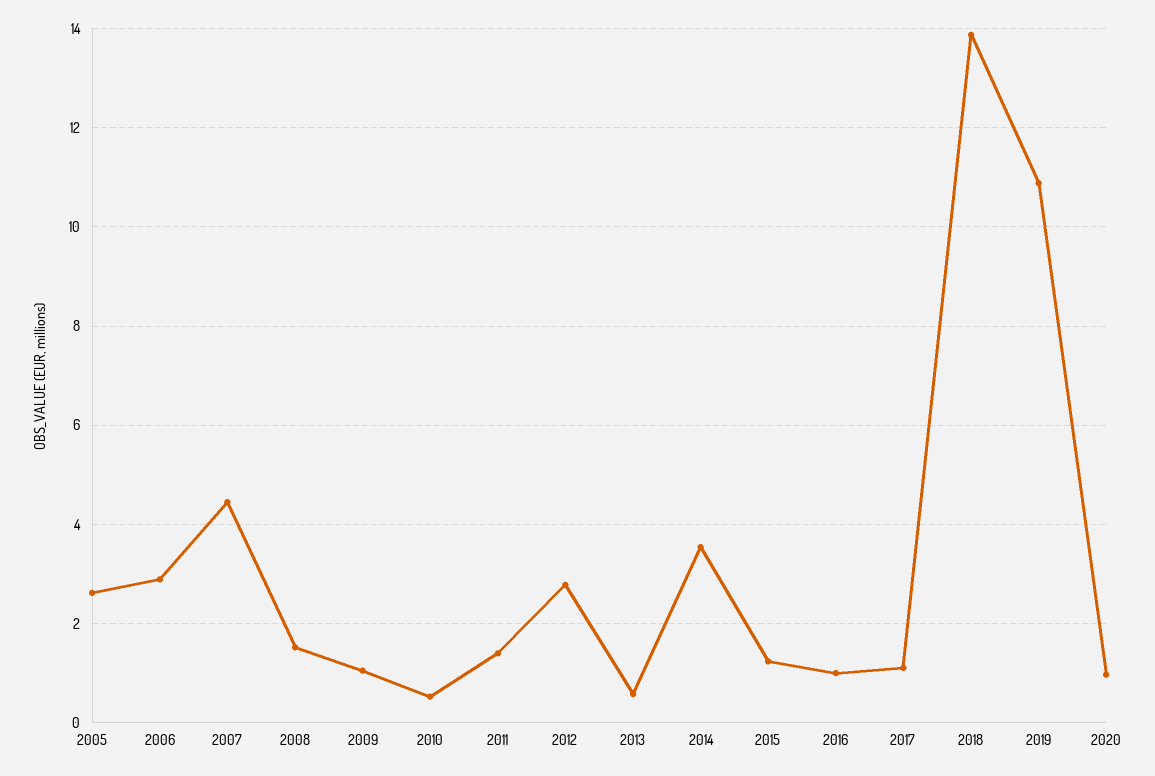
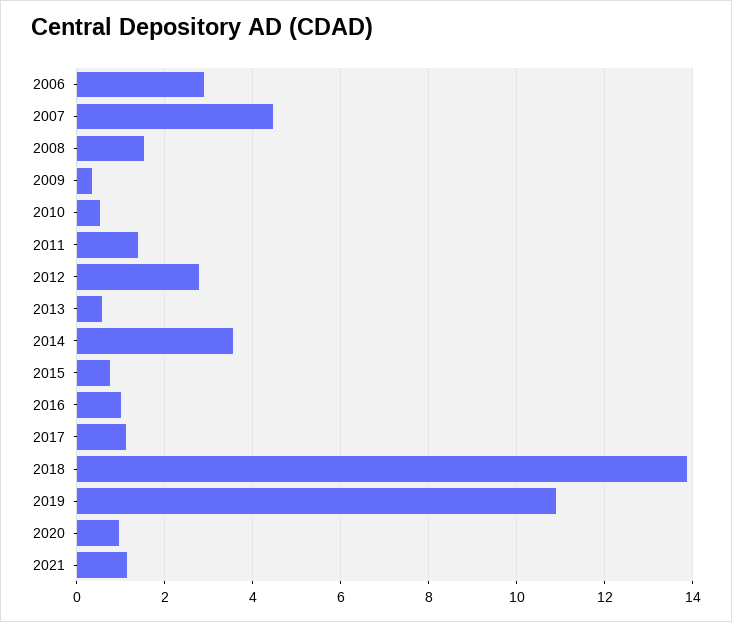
2005: 2.6 -> none
2009: 1 -> 0.4
2015: 1.2 -> 0.8
2021: none -> 1.2

